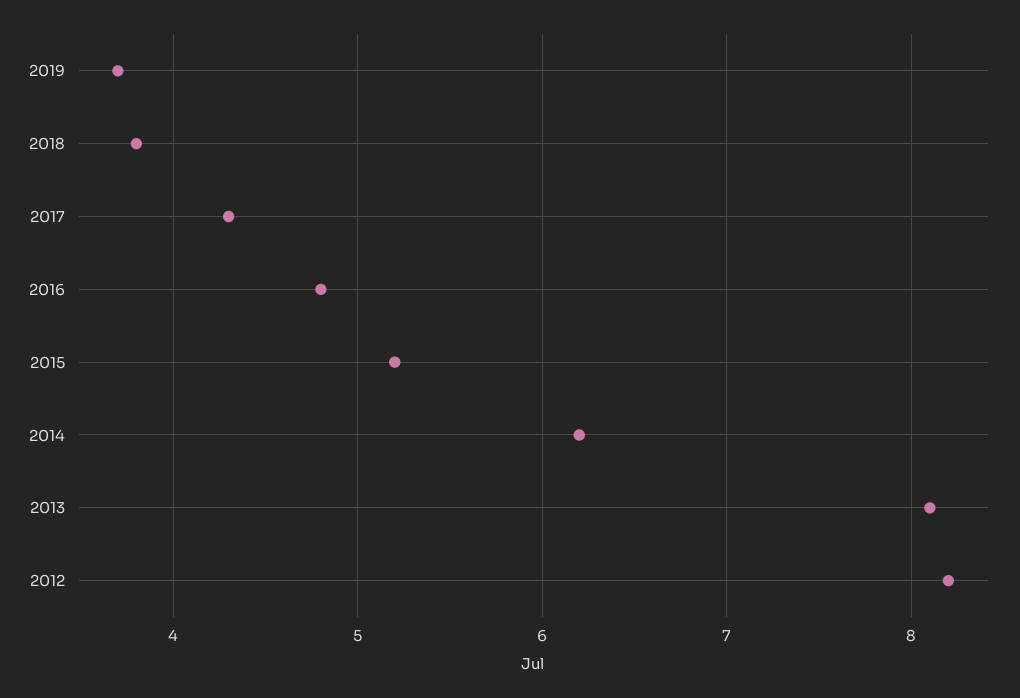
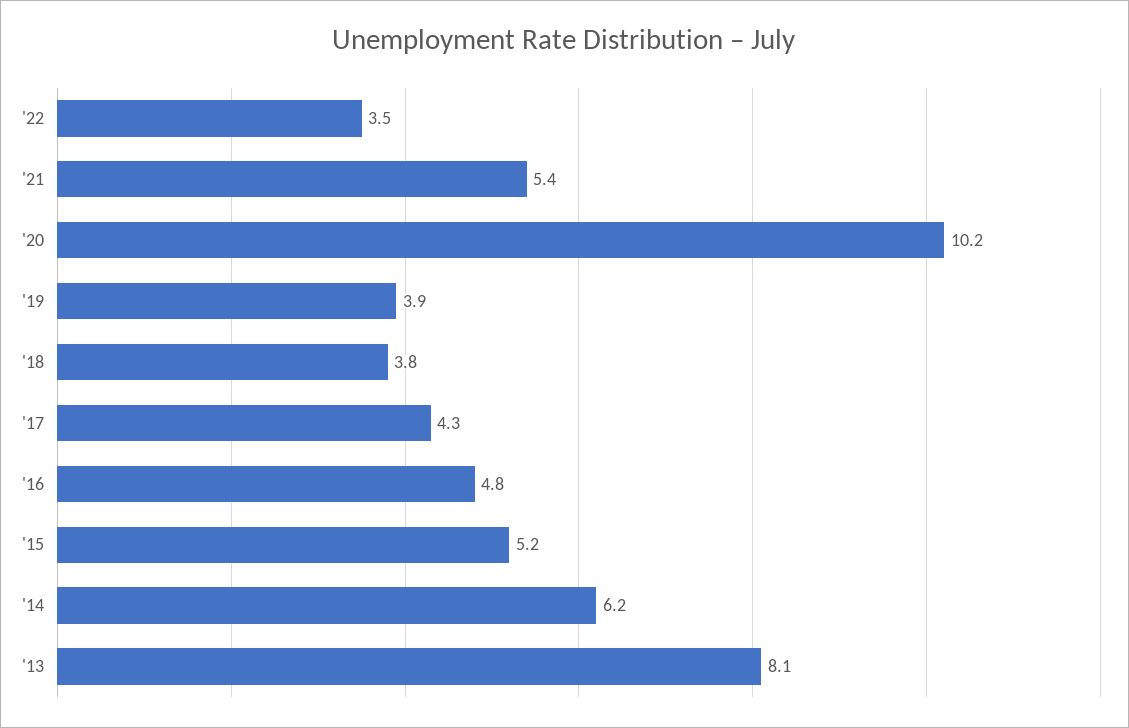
2019: 3.7 -> 3.9
2012: 8.2 -> none
'22: none -> 3.5
'21: none -> 5.4
'20: none -> 10.2

